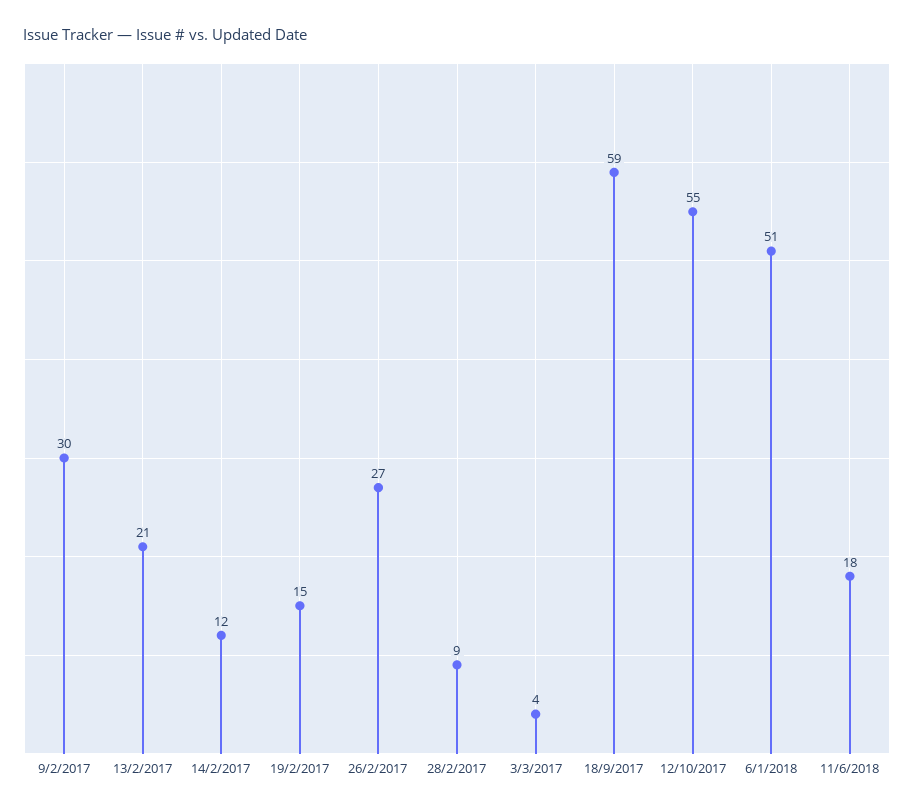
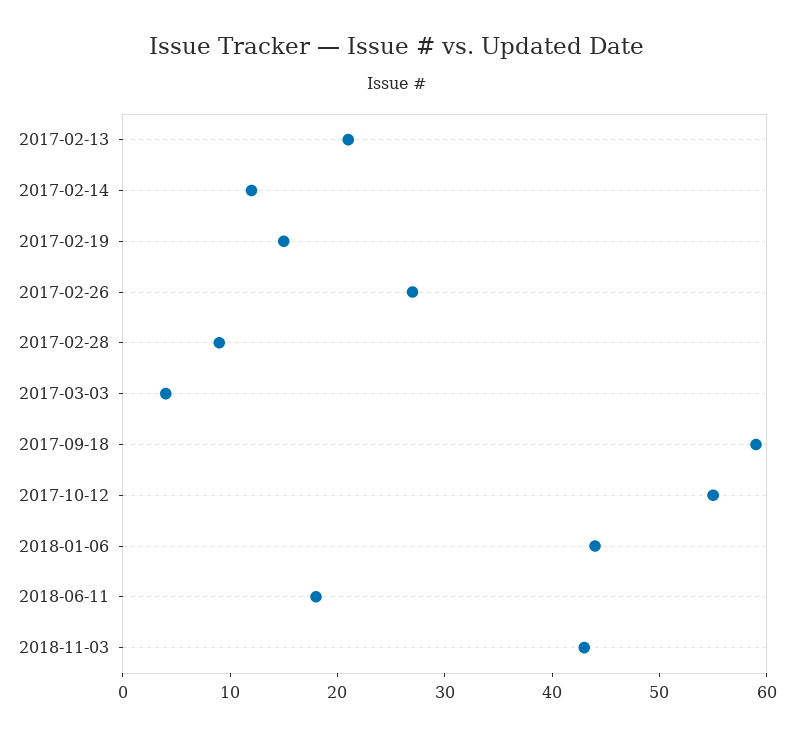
9/2/2017: 30 -> none
6/1/2018: 51 -> 44
2018-11-03: none -> 43

